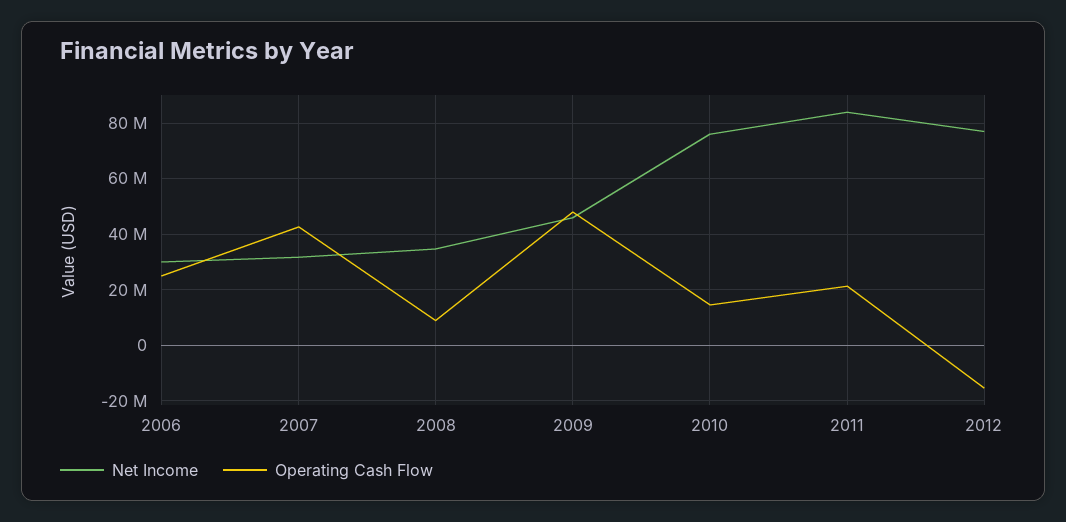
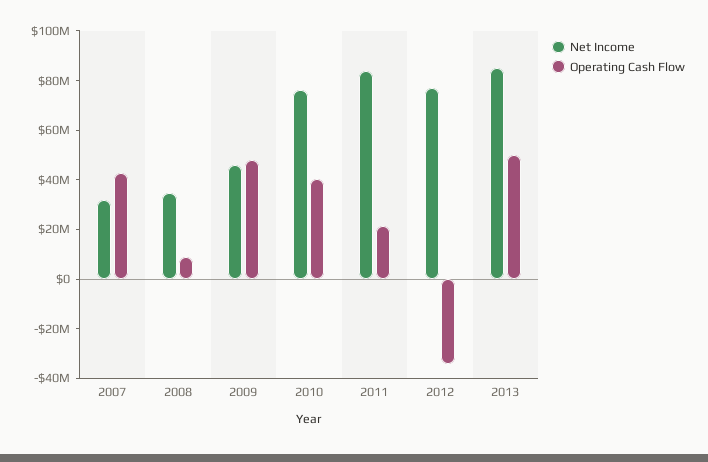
Net Income, 2006: 30000000 -> none
Operating Cash Flow, 2006: 25000000 -> none
Operating Cash Flow, 2010: 15000000 -> 40000000
Operating Cash Flow, 2012: -15000000 -> -35000000
Net Income, 2013: none -> 85000000
Operating Cash Flow, 2013: none -> 50000000

